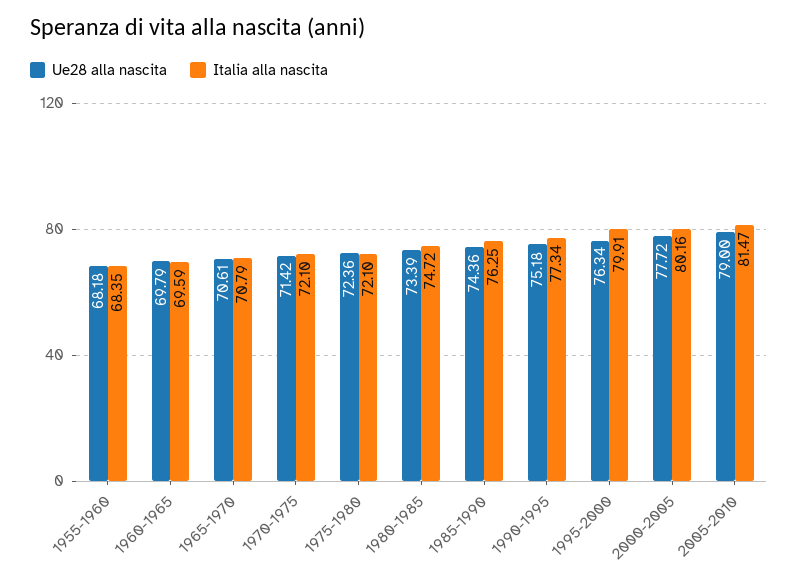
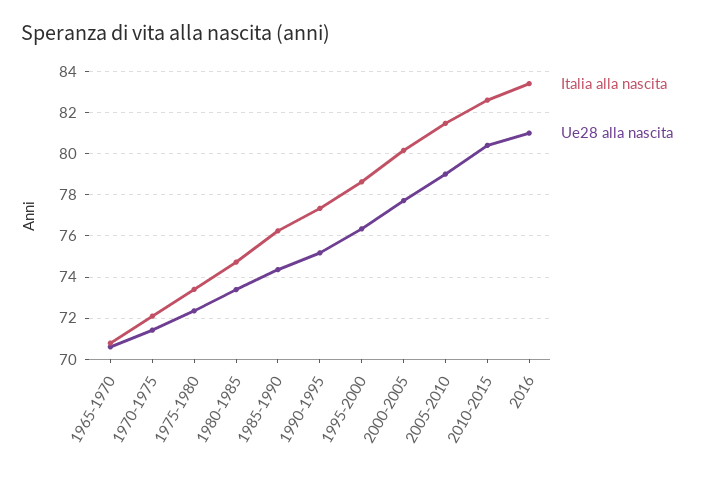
Ue28 alla nascita, 1955-1960: 68.18 -> none
Italia alla nascita, 1955-1960: 68.35 -> none
Ue28 alla nascita, 1960-1965: 69.79 -> none
Italia alla nascita, 1960-1965: 69.59 -> none
Italia alla nascita, 1975-1980: 72.1 -> 73.5
Italia alla nascita, 1995-2000: 79.91 -> 78.5
Italia alla nascita, 2010-2015: none -> 82.5
Ue28 alla nascita, 2010-2015: none -> 80.5
Italia alla nascita, 2016: none -> 83.5
Ue28 alla nascita, 2016: none -> 81

